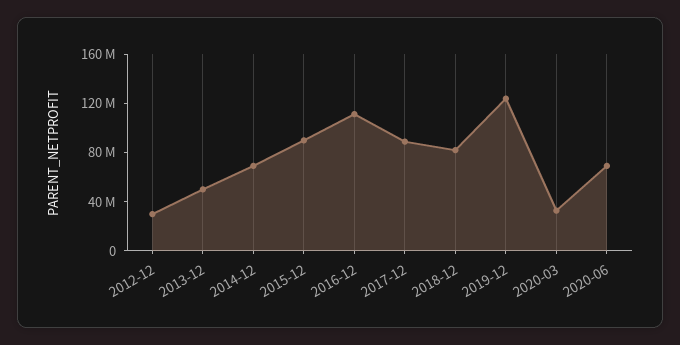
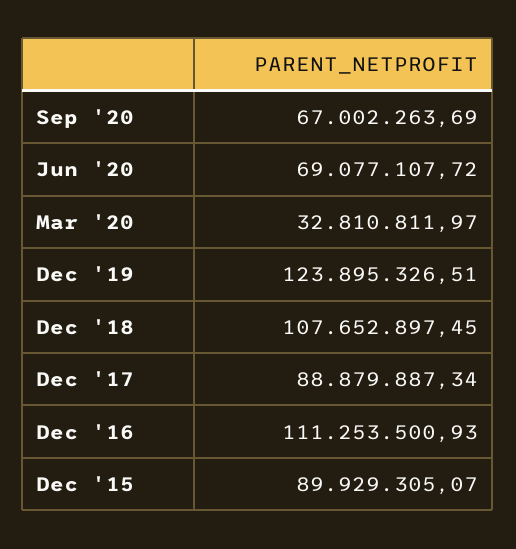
2012-12: 30000000 -> none
2013-12: 50000000 -> none
2014-12: 70000000 -> none
2018-12: 80000000 -> 107652897.45
Sep '20: none -> 67002263.69

